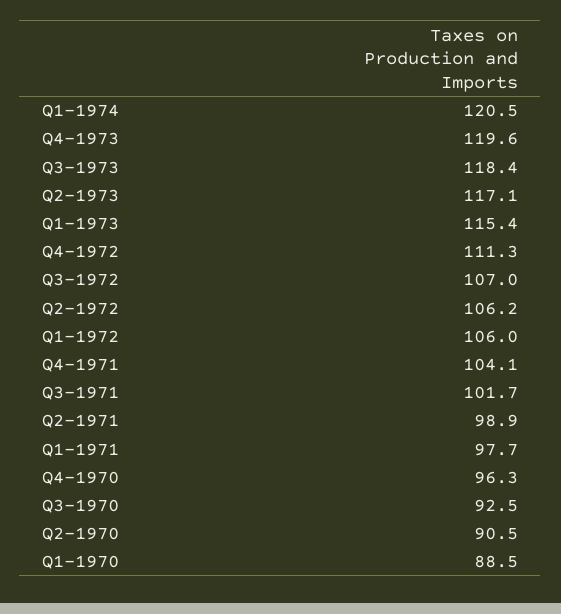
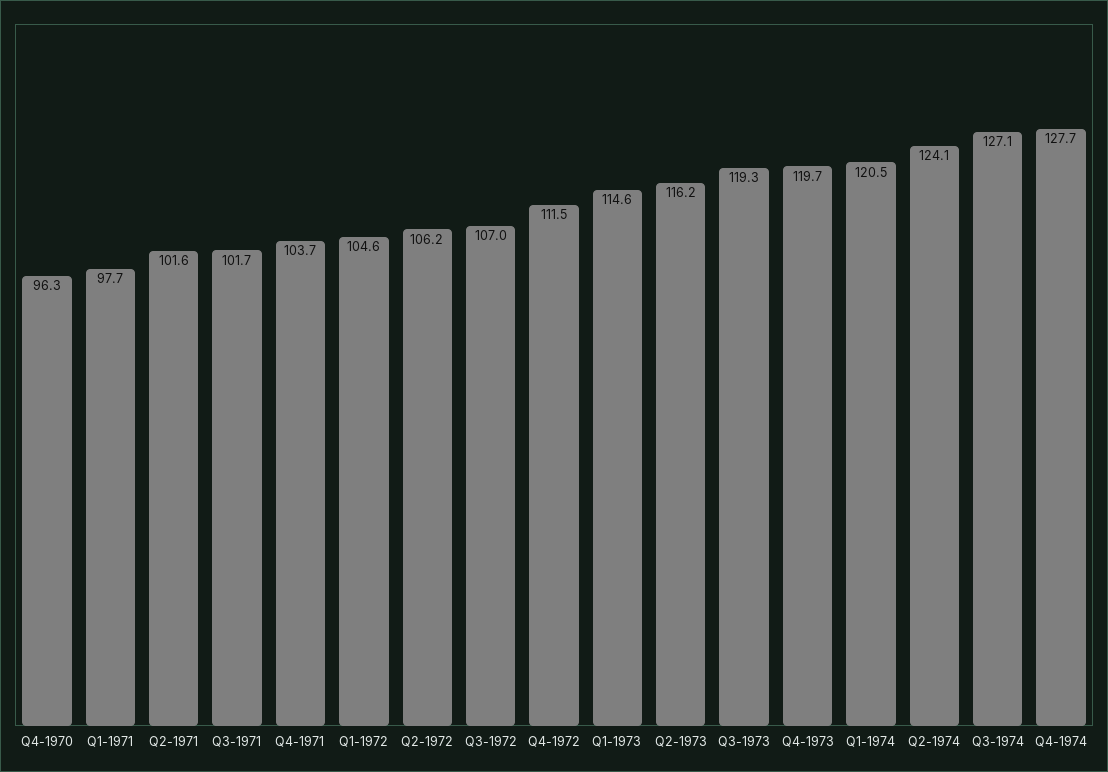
Q4-1973: 119.6 -> 119.7
Q3-1973: 118.4 -> 119.3
Q2-1973: 117.1 -> 116.2
Q1-1973: 115.4 -> 114.6
Q4-1972: 111.3 -> 111.5
Q1-1972: 106 -> 104.6
Q4-1971: 104.1 -> 103.7
Q2-1971: 98.9 -> 101.6
Q3-1970: 92.5 -> none
Q2-1970: 90.5 -> none
Q1-1970: 88.5 -> none
Q2-1974: none -> 124.1
Q3-1974: none -> 127.1
Q4-1974: none -> 127.7

